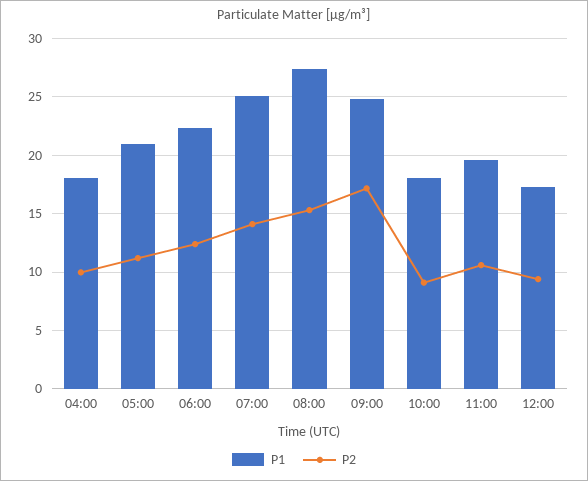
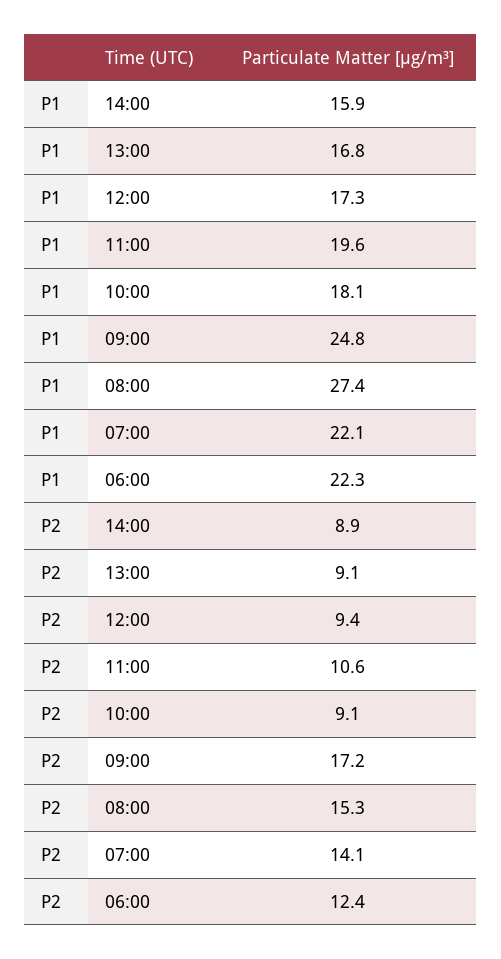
P1, 04:00: 18 -> none
P2, 04:00: 10 -> none
P1, 05:00: 21 -> none
P2, 05:00: 11 -> none
P1, 07:00: 25 -> 22.1
P1, 14:00: none -> 15.9
P1, 13:00: none -> 16.8
P2, 14:00: none -> 8.9
P2, 13:00: none -> 9.1

